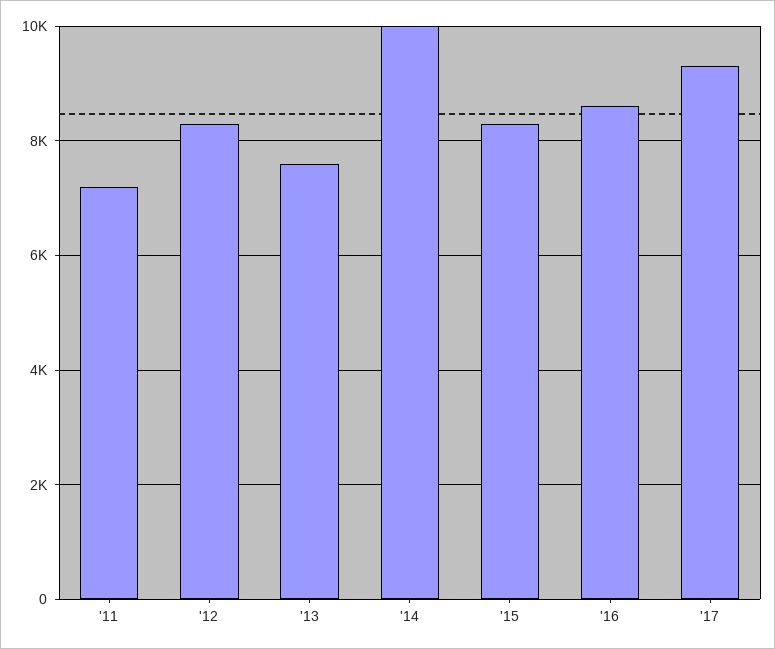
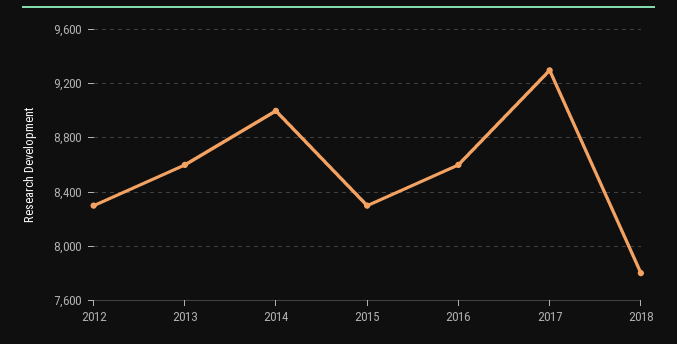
'11: 7200 -> none
'13: 7600 -> 8600
'14: 10000 -> 9000
2018: none -> 7800

